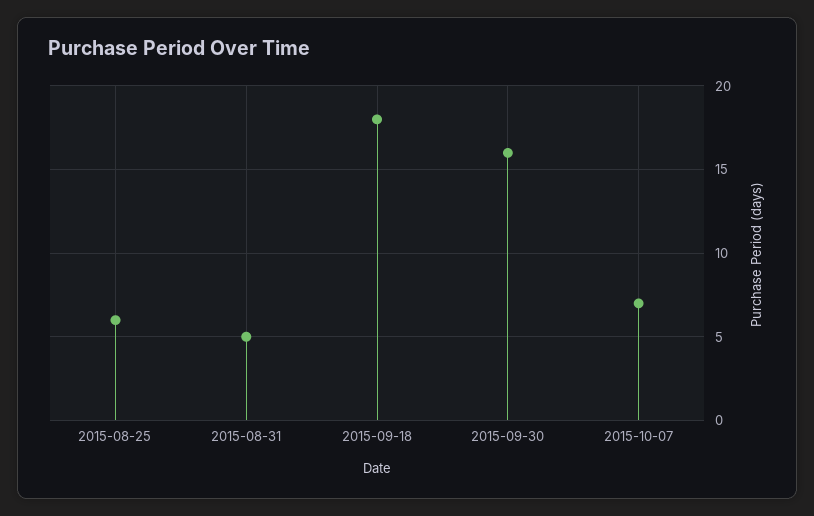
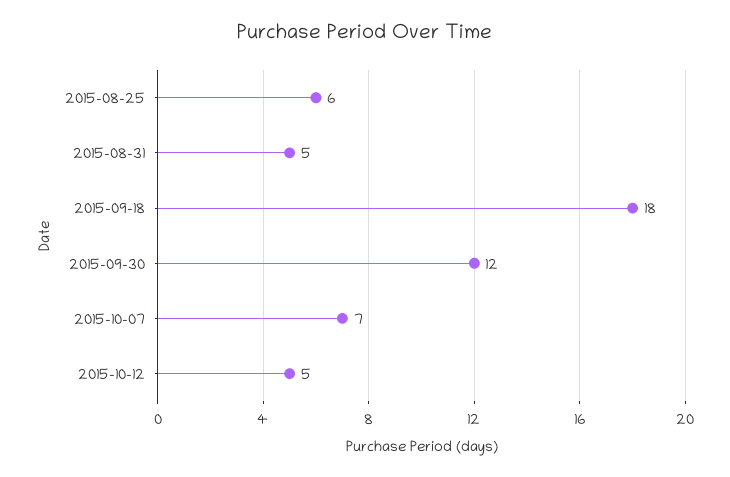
2015-09-30: 16 -> 12
2015-10-12: none -> 5

